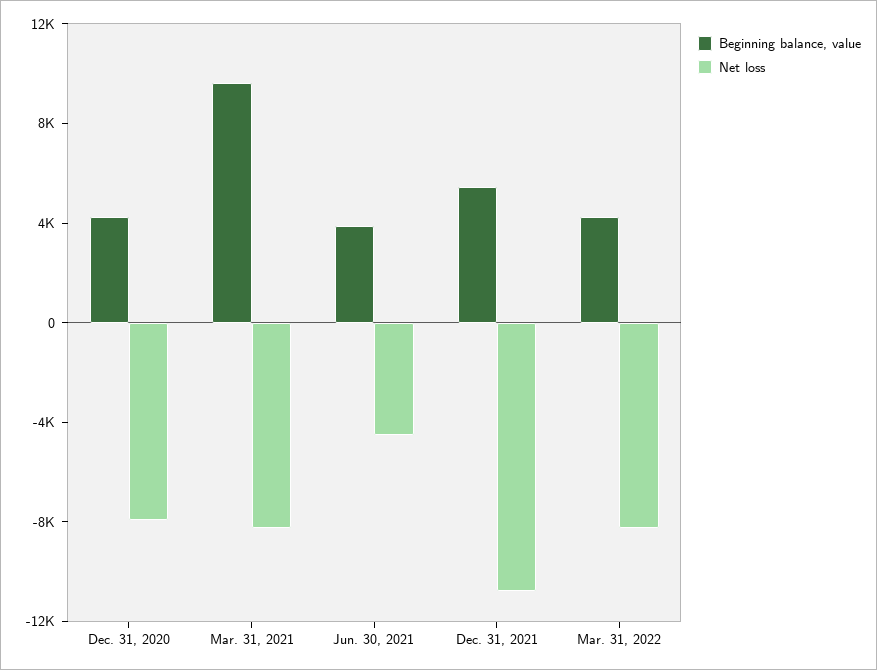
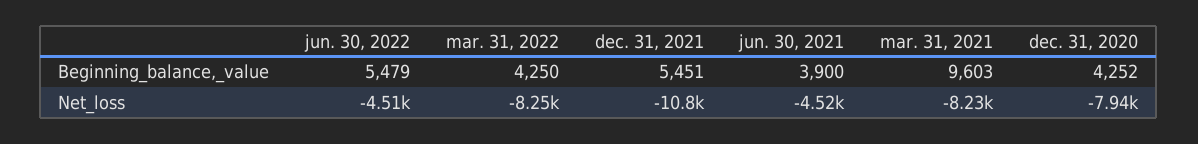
Beginning balance, value, jun. 30, 2022: none -> 5479
Net loss, jun. 30, 2022: none -> -4510

